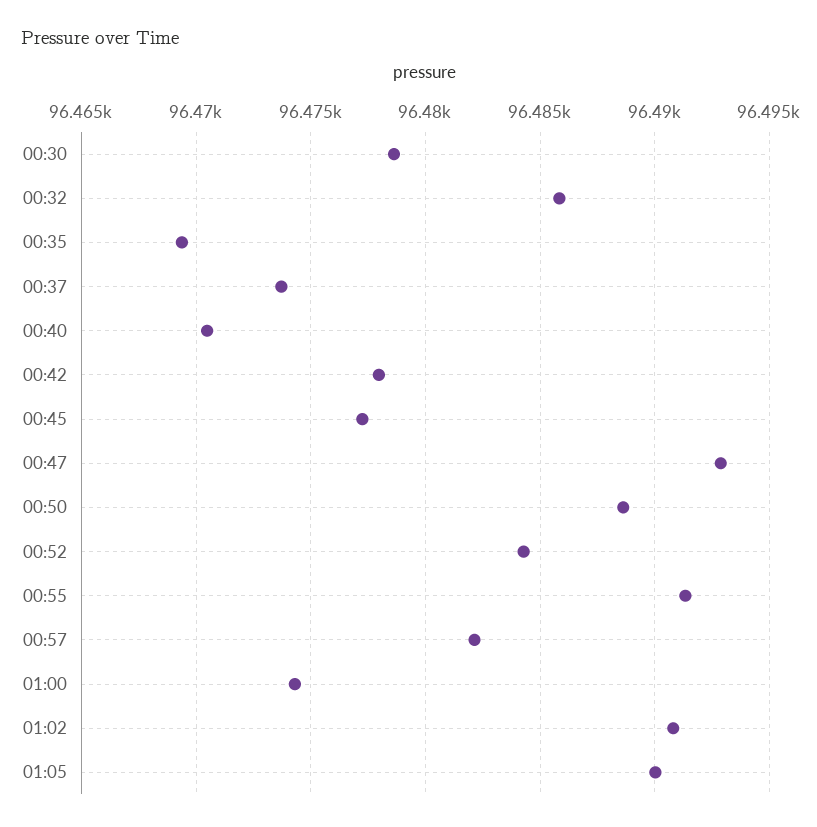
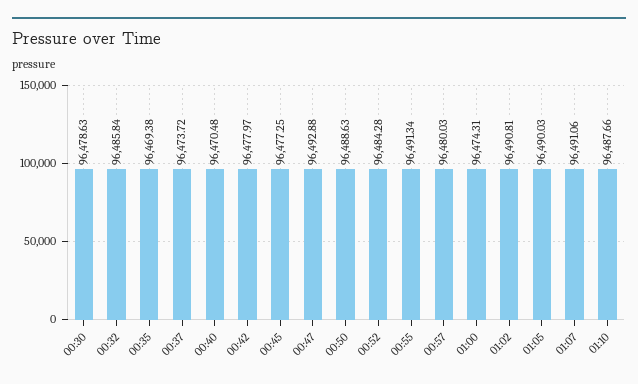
00:57: 96482 -> 96480.03
01:07: none -> 96491.06
01:10: none -> 96487.66

